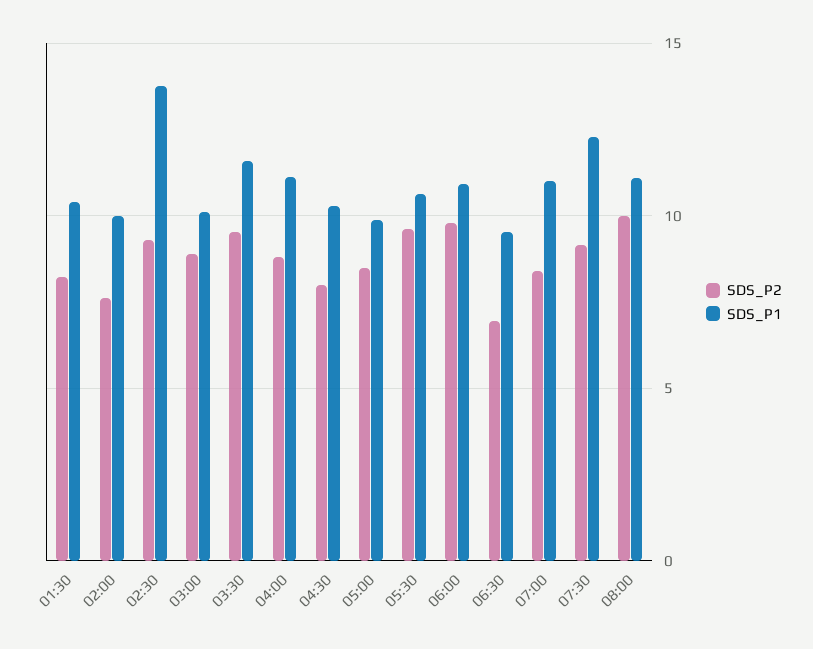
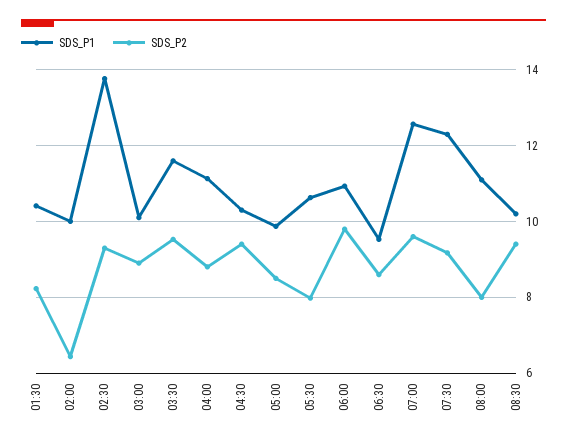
SDS_P2, 02:00: 7.5 -> 6.4
SDS_P2, 04:30: 8 -> 9.4
SDS_P2, 05:30: 9.5 -> 8
SDS_P2, 06:30: 7 -> 8.6
SDS_P2, 07:00: 8.5 -> 9.6
SDS_P1, 07:00: 11 -> 12.6
SDS_P2, 08:00: 10 -> 8
SDS_P1, 08:30: none -> 10.2
SDS_P2, 08:30: none -> 9.4

